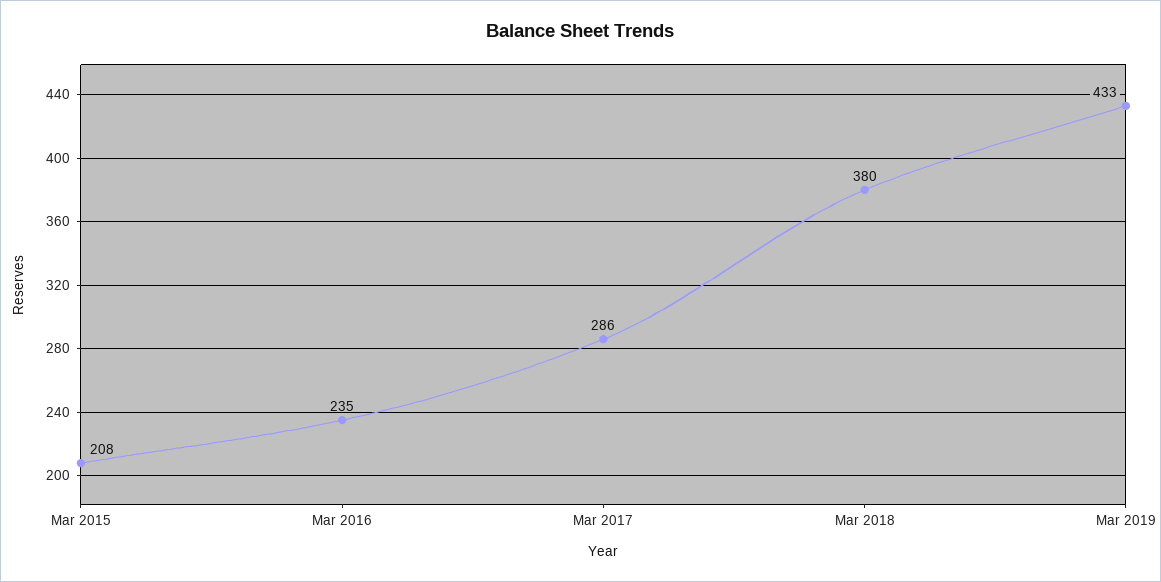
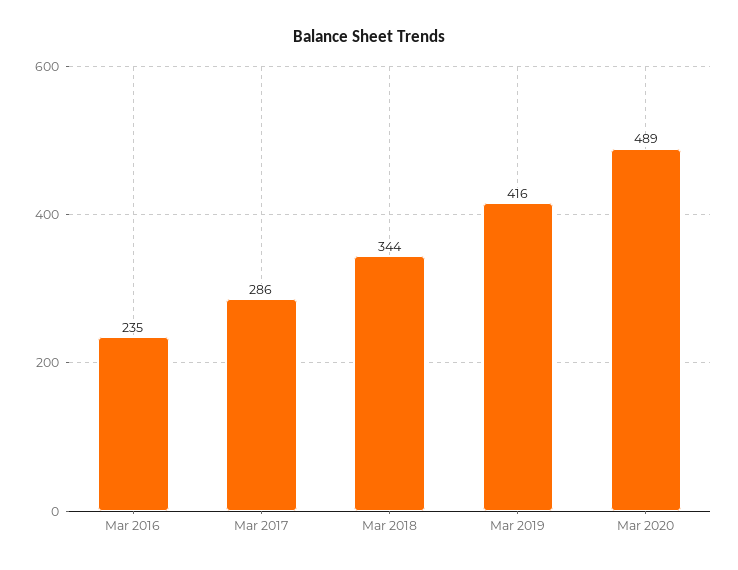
Mar 2015: 208 -> none
Mar 2018: 380 -> 344
Mar 2019: 433 -> 416
Mar 2020: none -> 489

